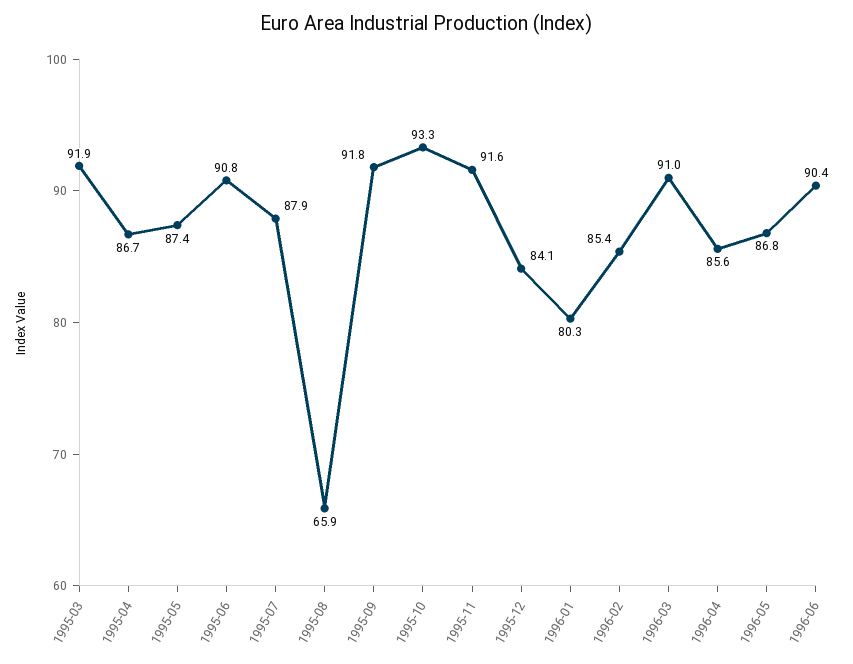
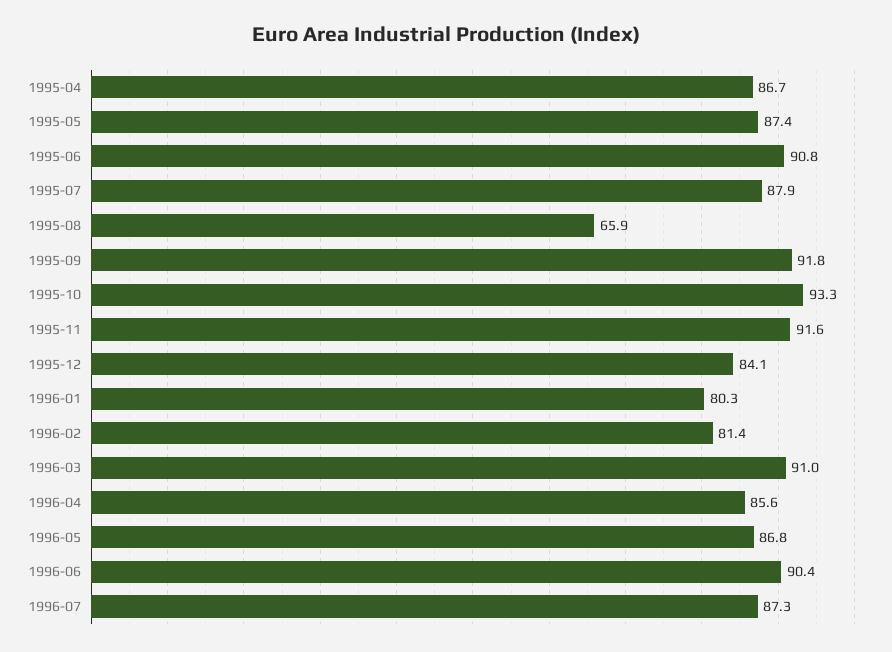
1995-03: 91.9 -> none
1996-02: 85.4 -> 81.4
1996-07: none -> 87.3

